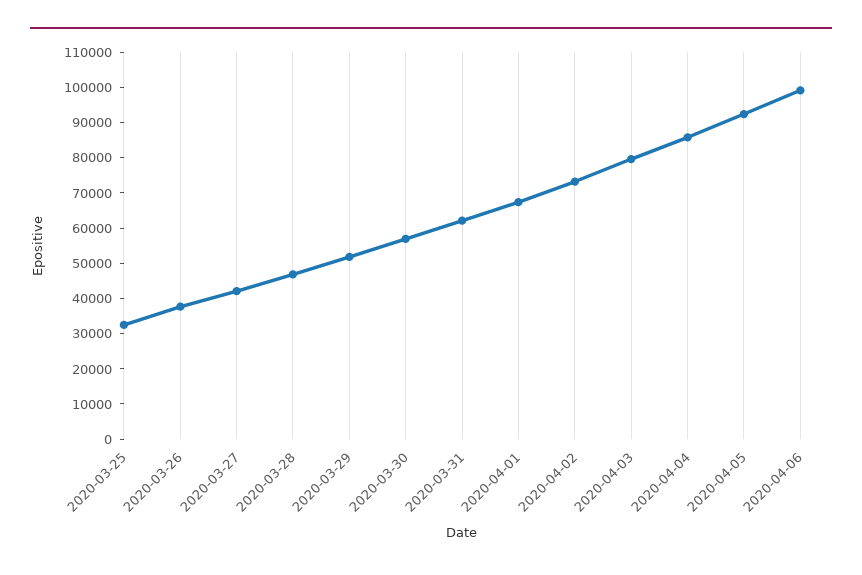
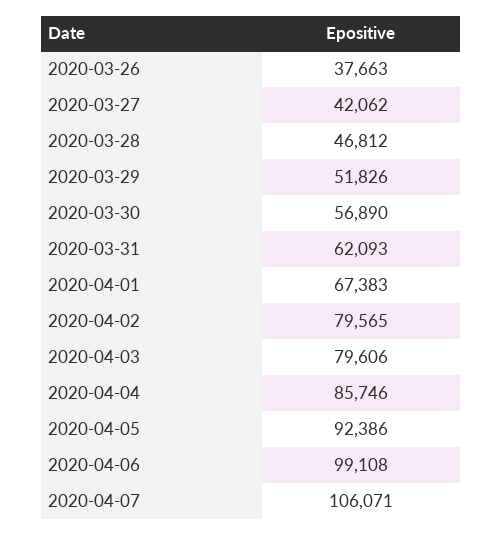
2020-03-25: 32500 -> none
2020-04-02: 72500 -> 79565
2020-04-07: none -> 106071

